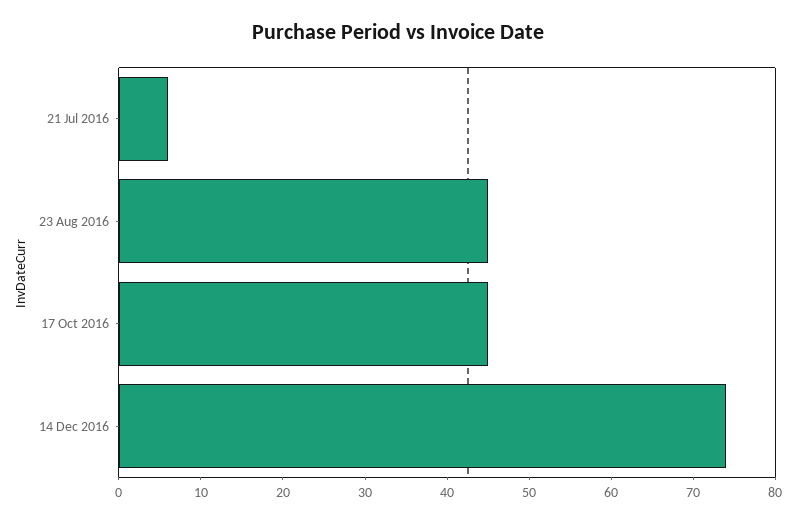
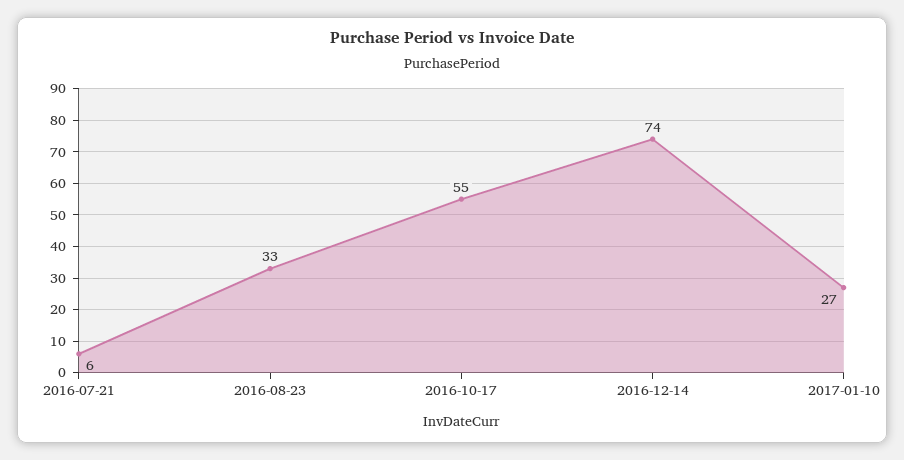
23 Aug 2016: 45 -> 33
17 Oct 2016: 45 -> 55
2017-01-10: none -> 27

